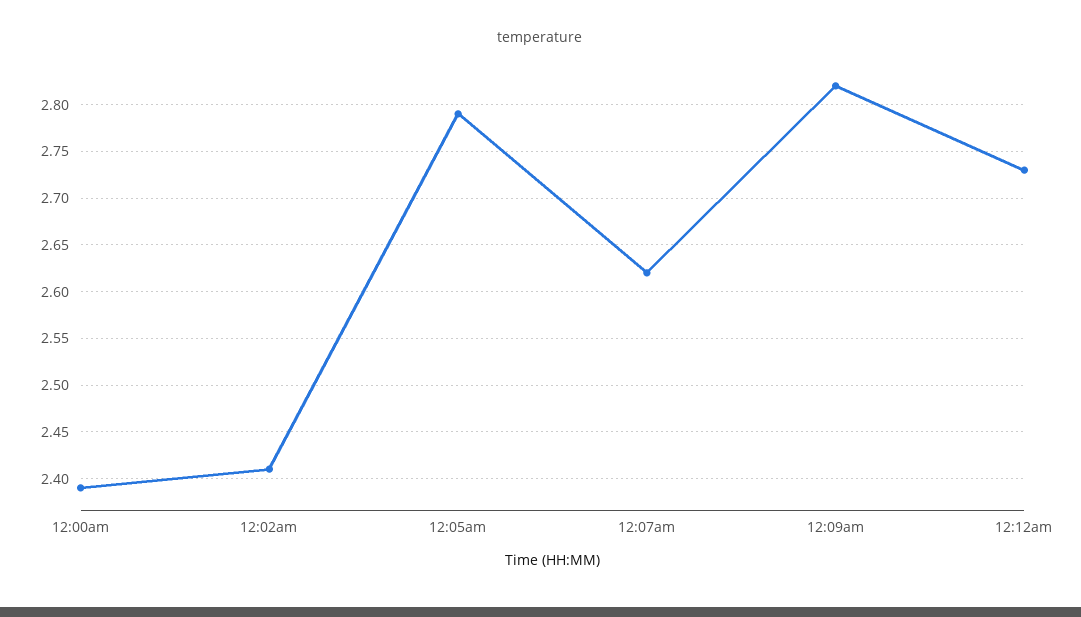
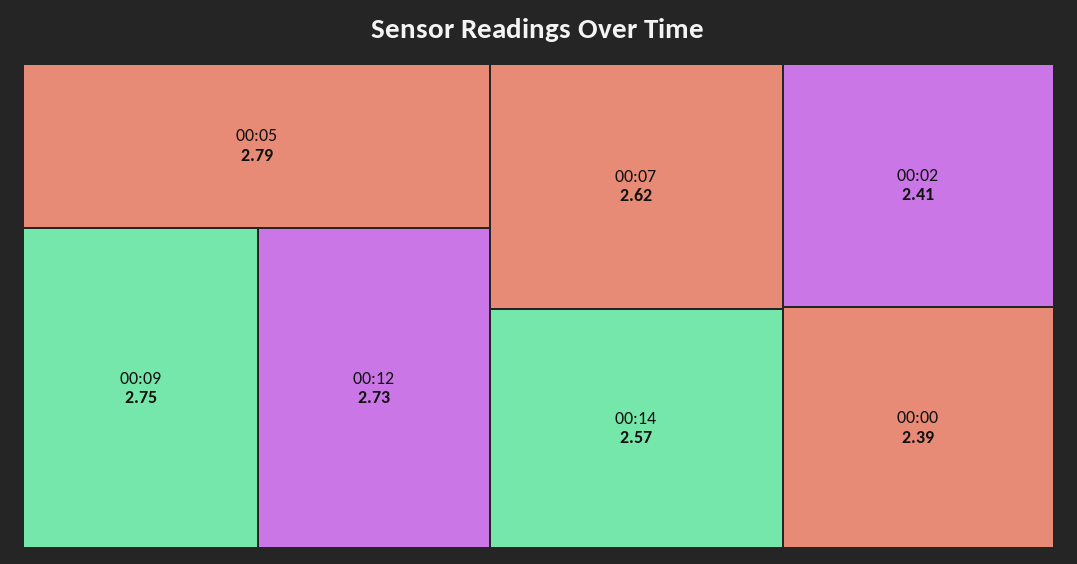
12:09am: 2.82 -> 2.75
00:14: none -> 2.57

